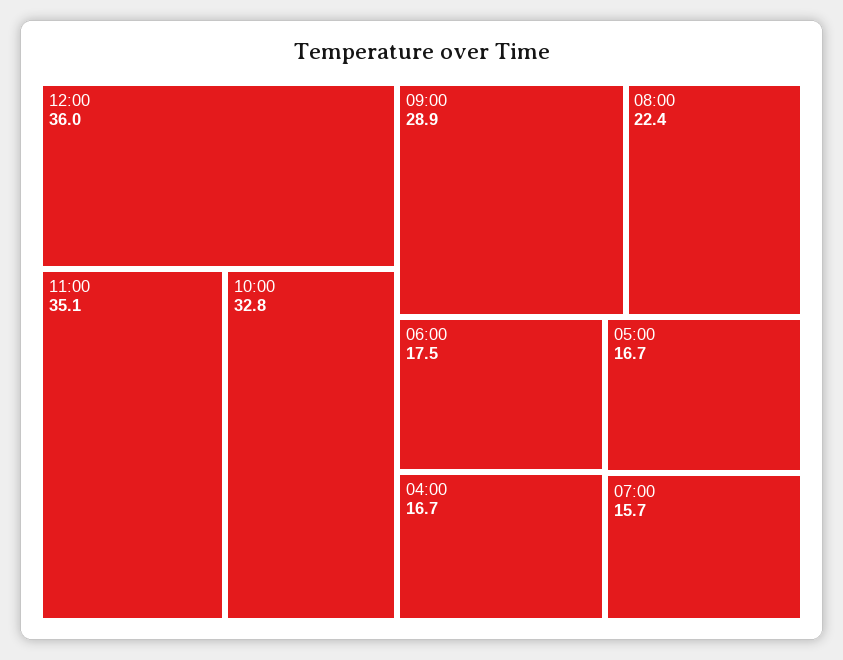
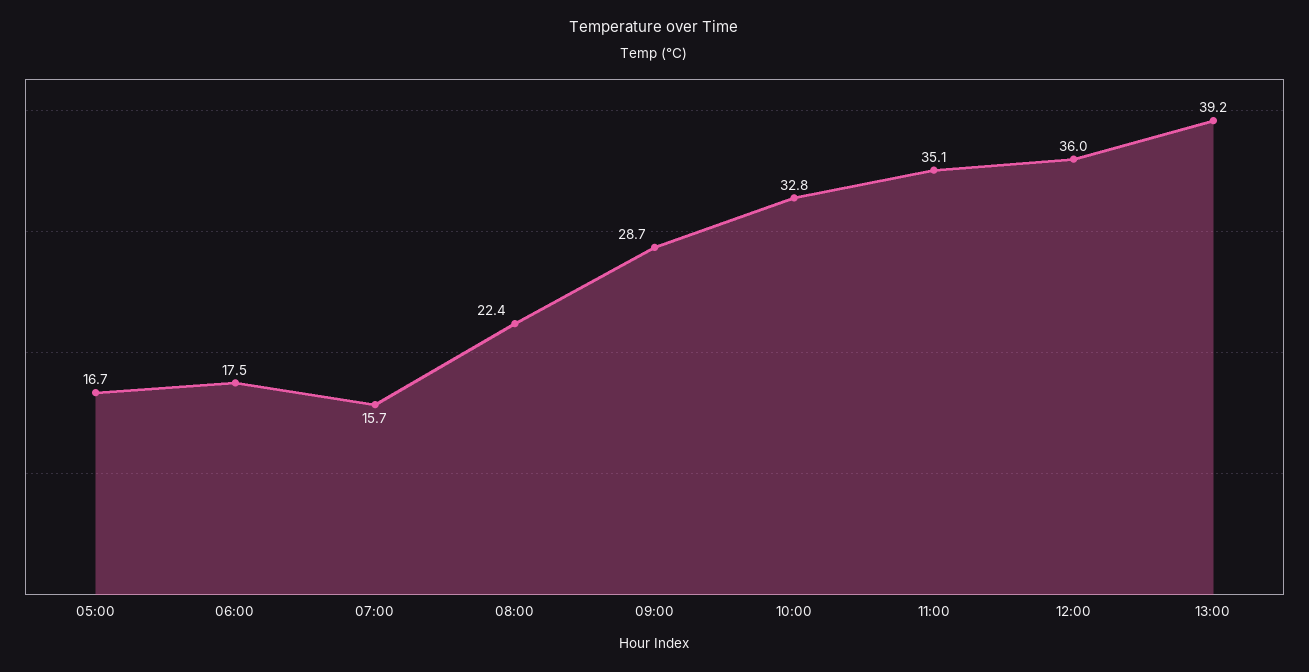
09:00: 28.9 -> 28.7
04:00: 16.7 -> none
13:00: none -> 39.2

